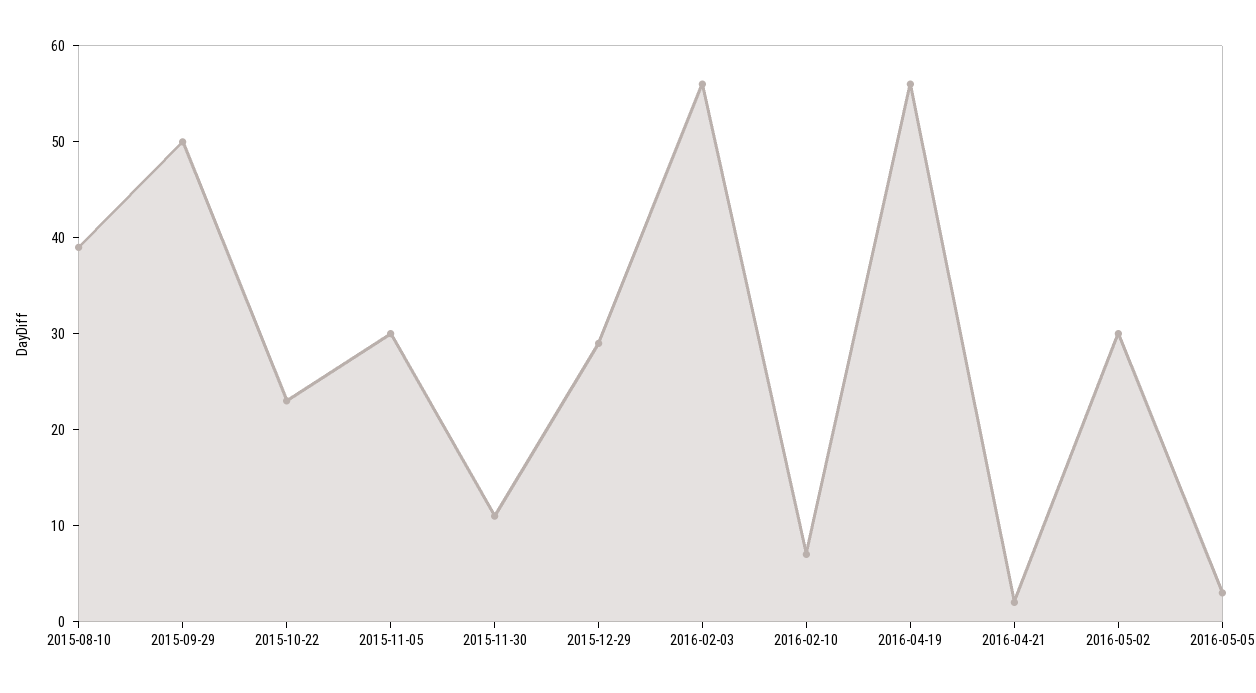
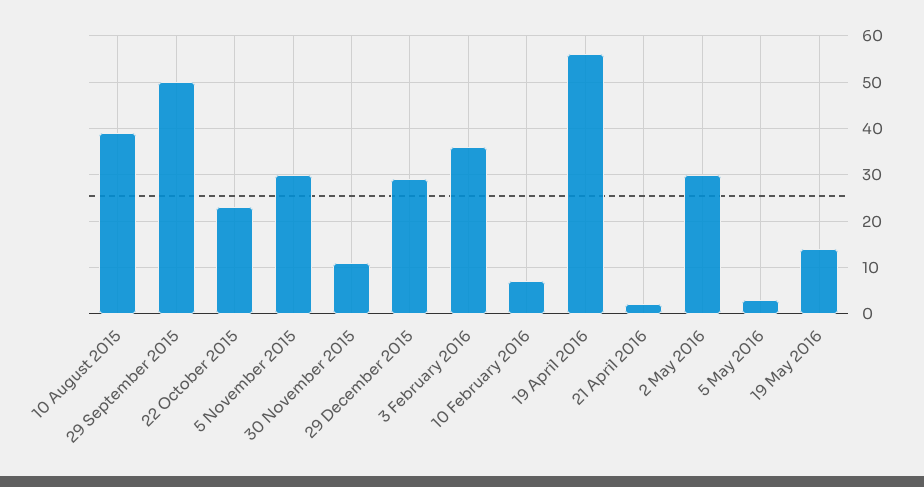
2016-02-03: 56 -> 35
19 May 2016: none -> 15

